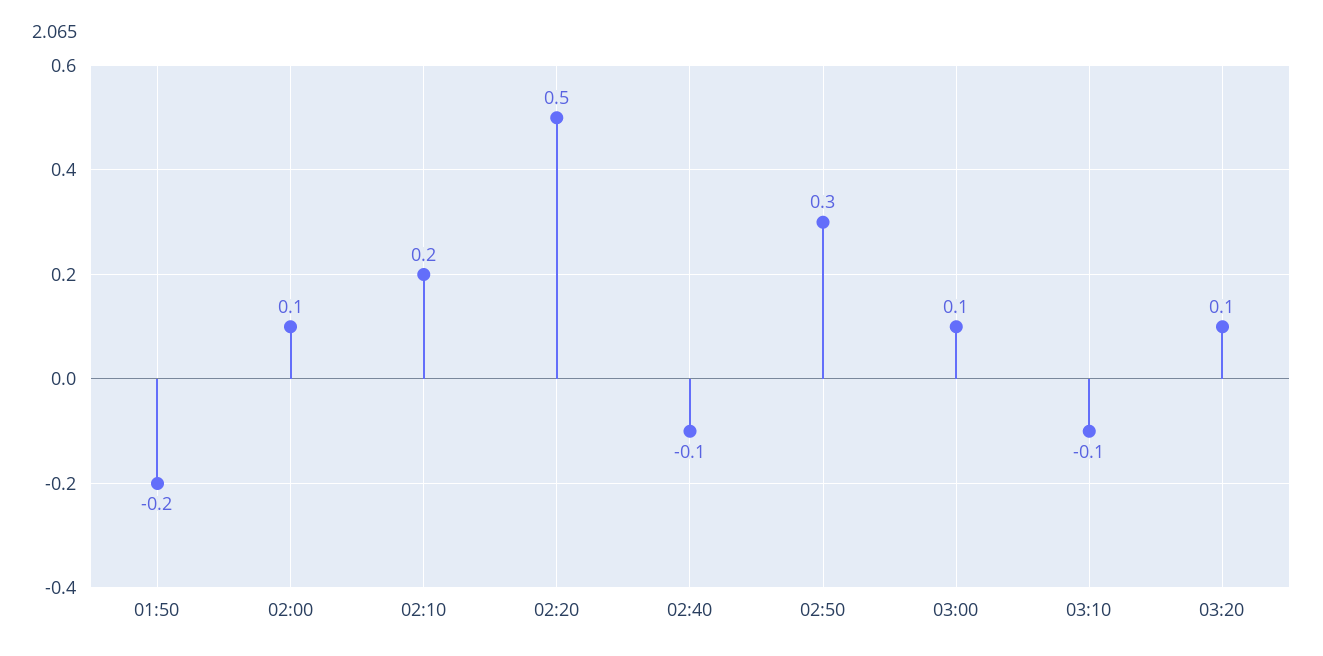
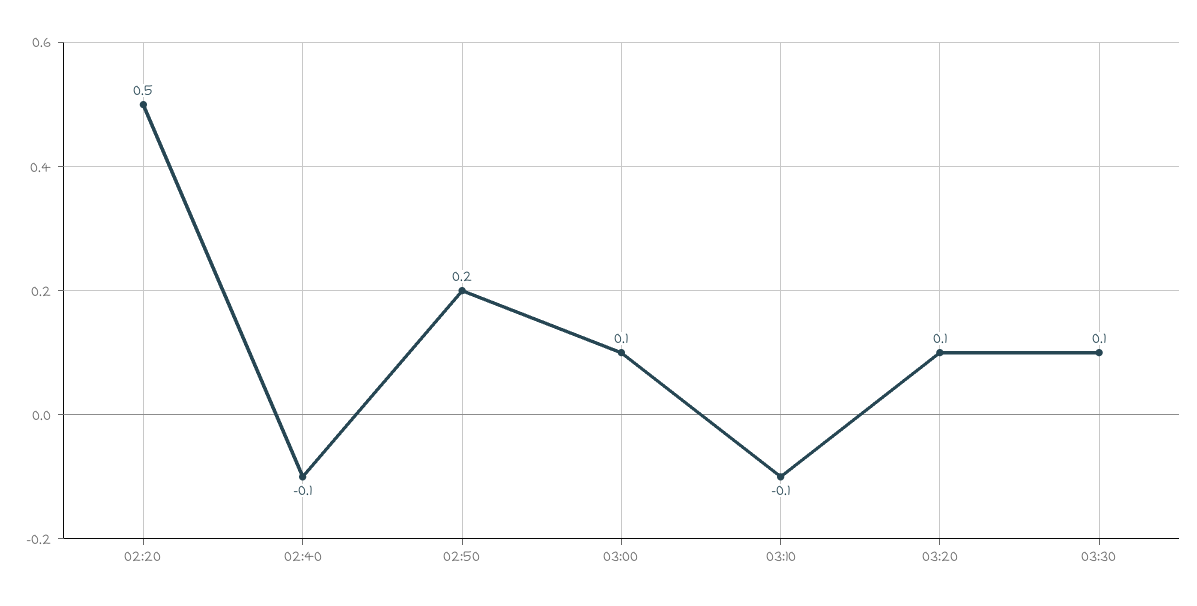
01:50: -0.2 -> none
02:00: 0.1 -> none
02:10: 0.2 -> none
02:50: 0.3 -> 0.2
03:30: none -> 0.1

